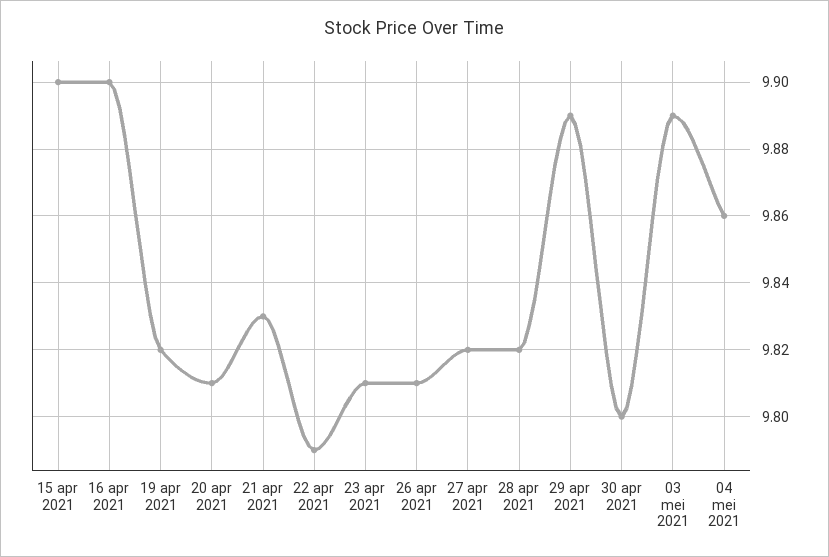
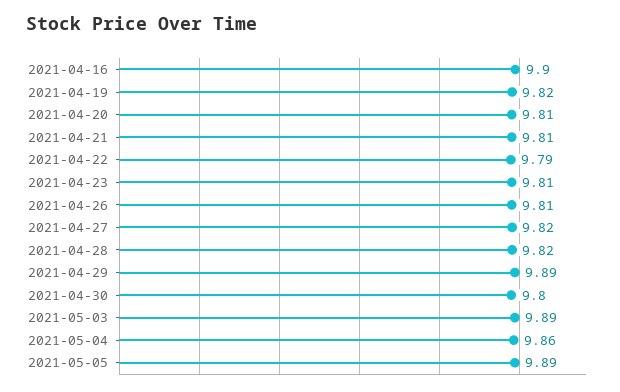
15 apr 2021: 9.9 -> none
21 apr 2021: 9.83 -> 9.81
2021-05-05: none -> 9.89

